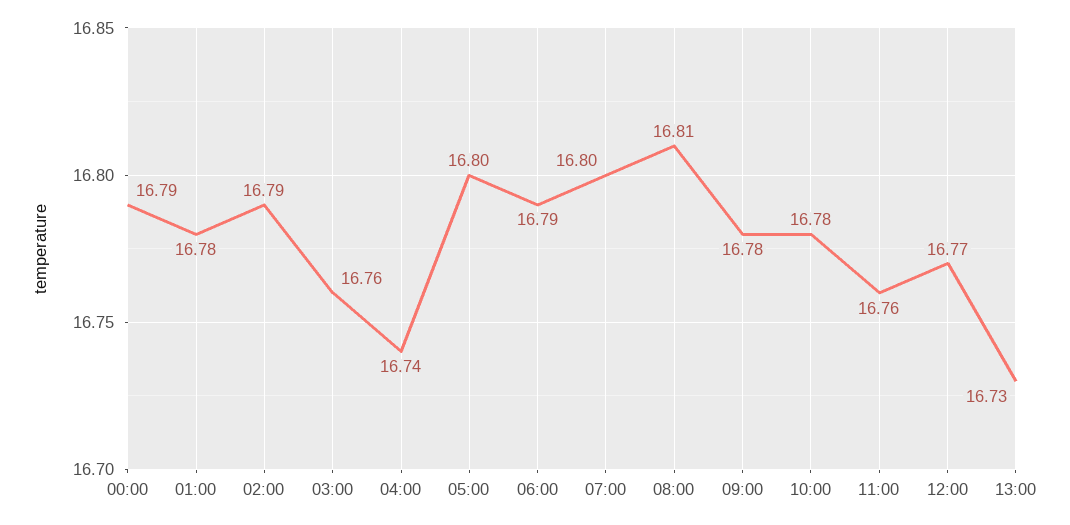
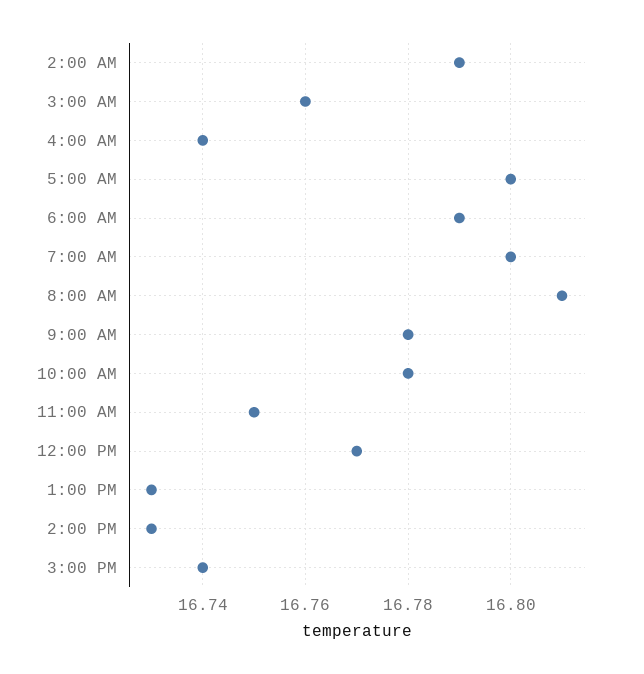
00:00: 16.79 -> none
01:00: 16.78 -> none
11:00: 16.76 -> 16.75
2:00 PM: none -> 16.73
3:00 PM: none -> 16.74

